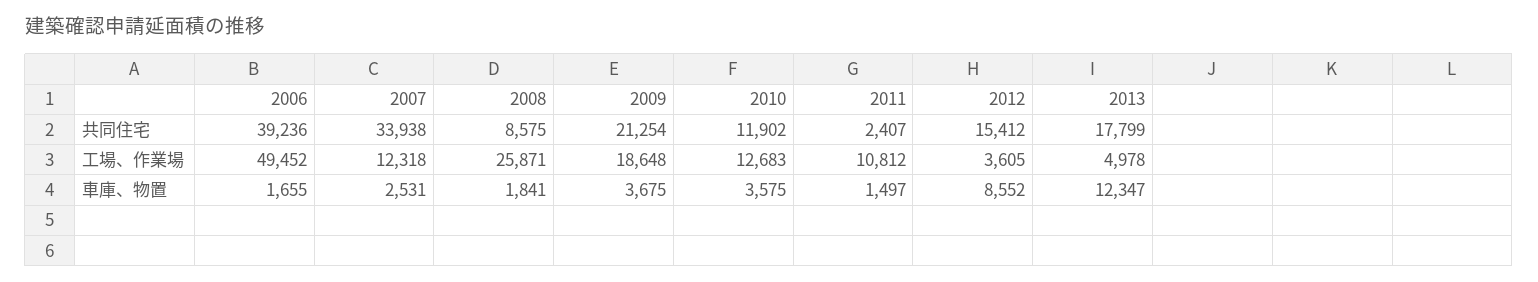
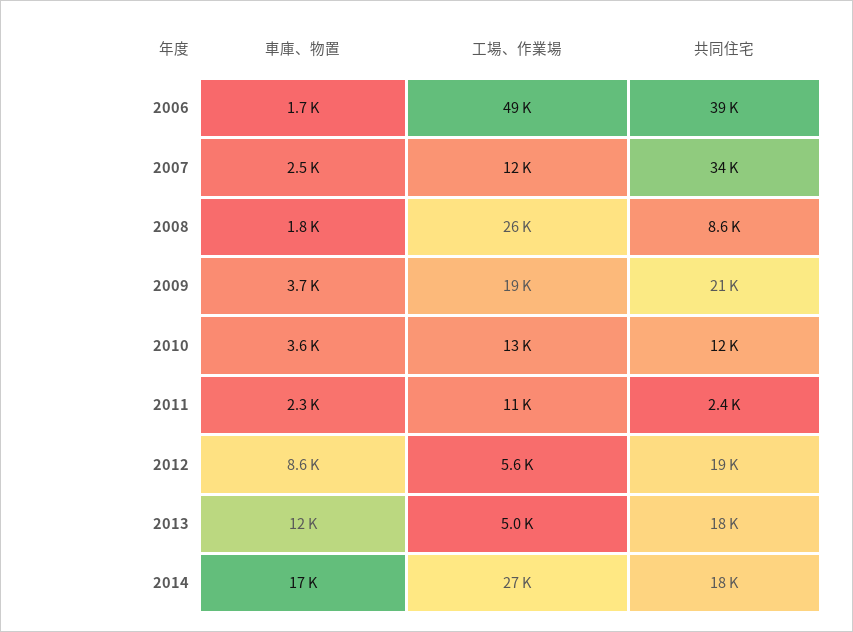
2012, 共同住宅: 15412 -> 19000
2012, 工場、作業場: 3605 -> 5600
2011, 車庫、物置: 1497 -> 2300
2014, 車庫、物置: none -> 17000
2014, 工場、作業場: none -> 27000
2014, 共同住宅: none -> 18000

